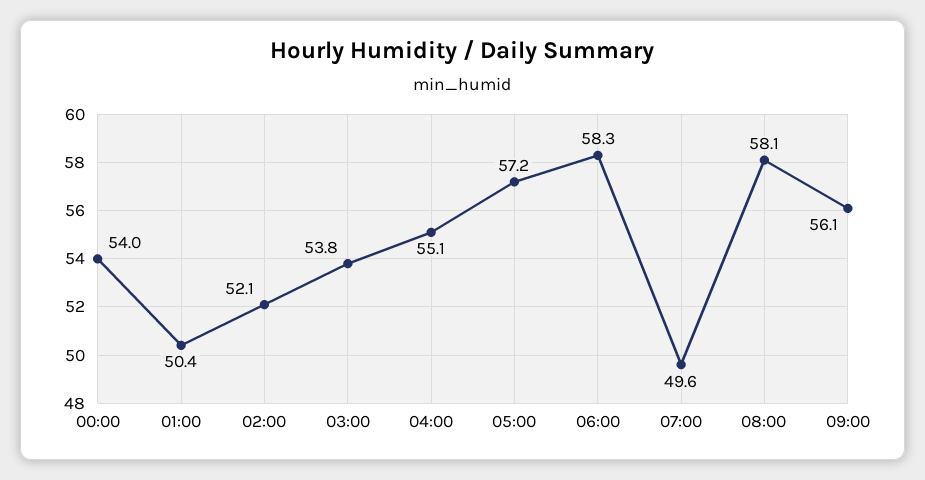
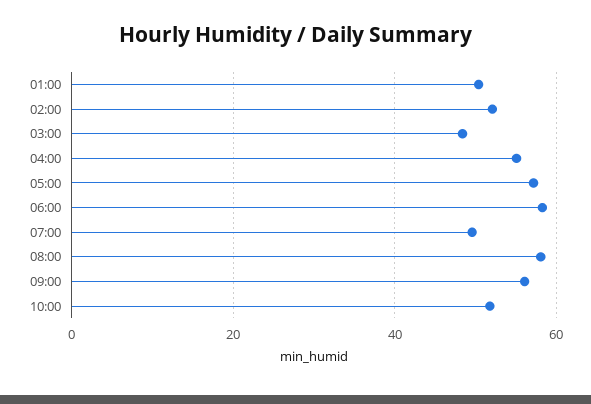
00:00: 54 -> none
03:00: 53.8 -> 48
10:00: none -> 52

